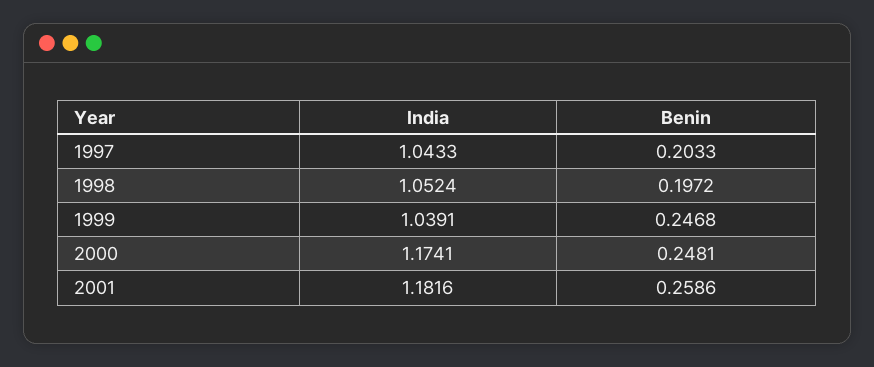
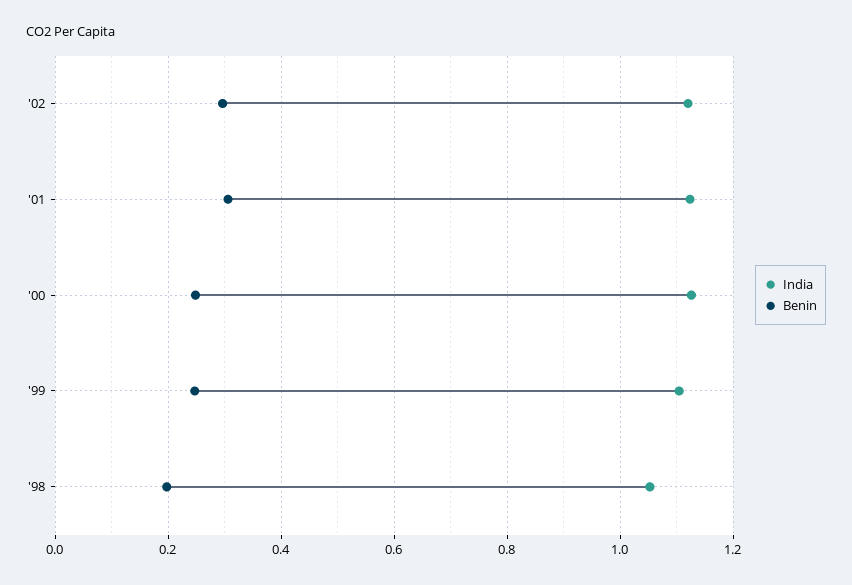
India, 1997: 1.0433 -> none
Benin, 1997: 0.2033 -> none
India, 1999: 1.0391 -> 1.1
India, 2000: 1.1741 -> 1.12
India, 2001: 1.1816 -> 1.12
Benin, 2001: 0.2586 -> 0.3
India, '02: none -> 1.12
Benin, '02: none -> 0.3

